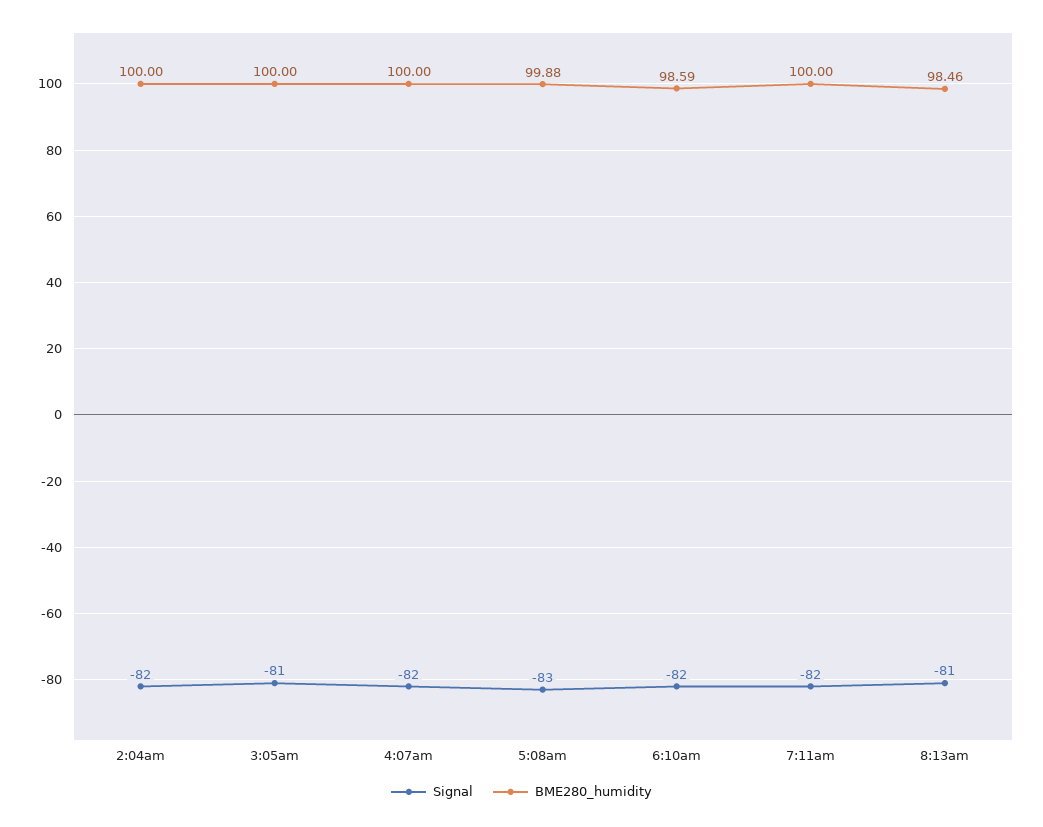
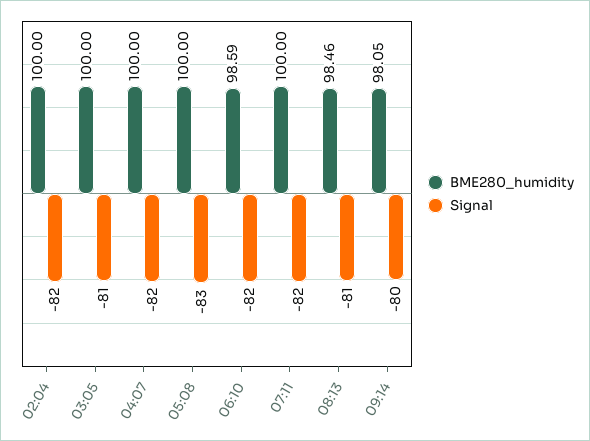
BME280_humidity, 5:08am: 99.88 -> 100
BME280_humidity, 09:14: none -> 98.05
Signal, 09:14: none -> -80

